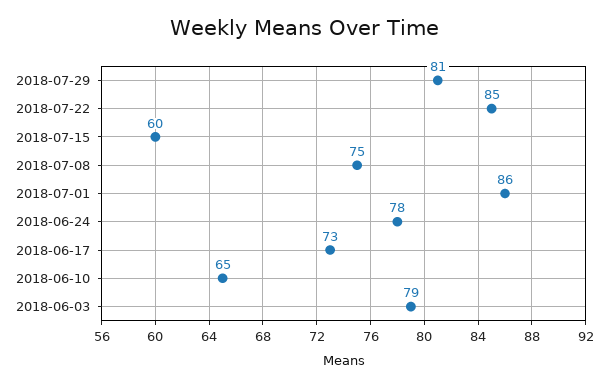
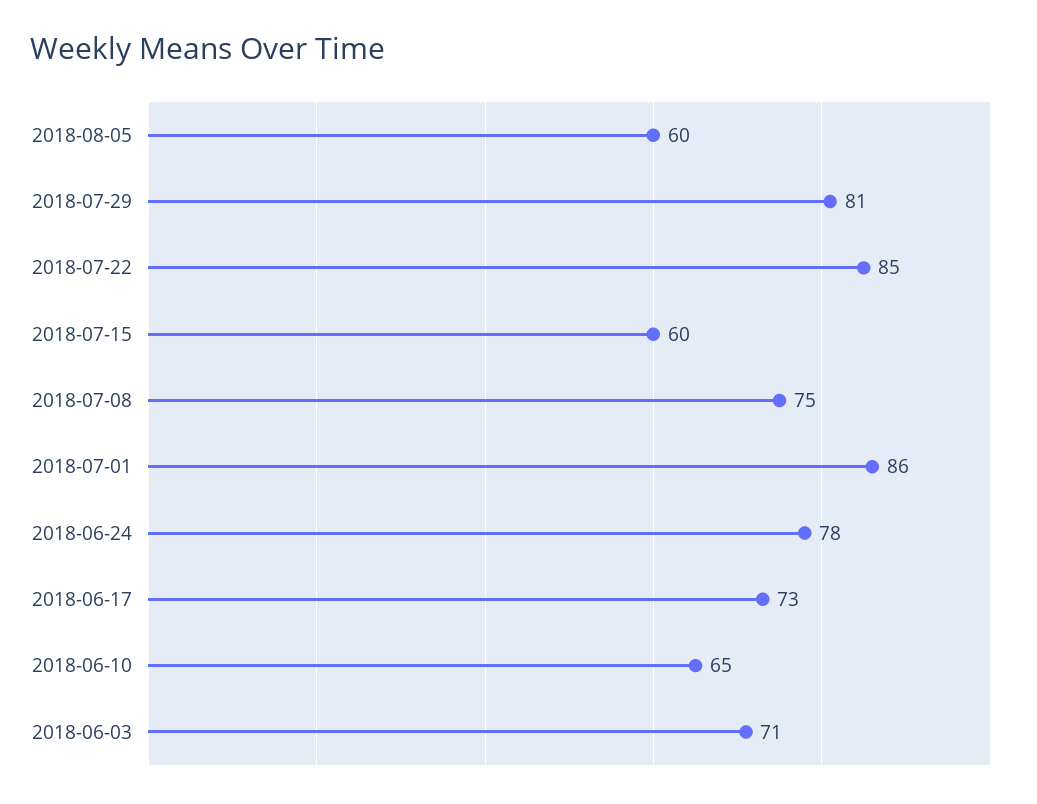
2018-06-03: 79 -> 71
2018-08-05: none -> 60

